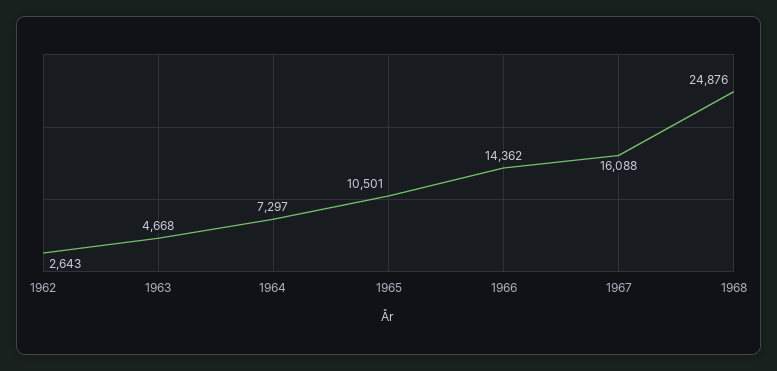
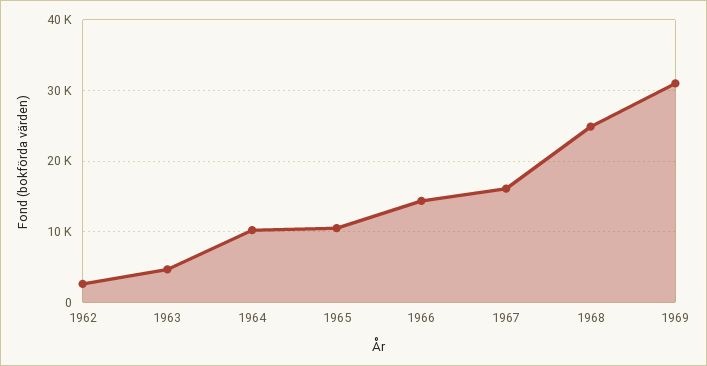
1964: 7297 -> 10000
1969: none -> 31000

